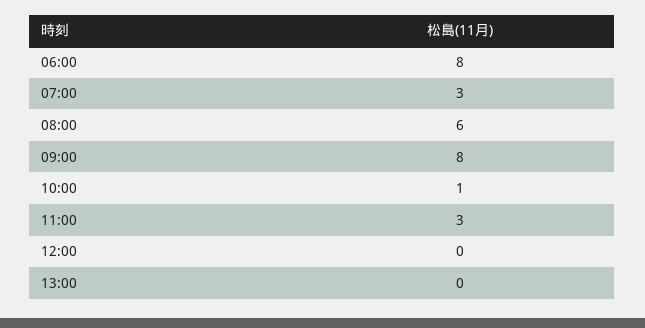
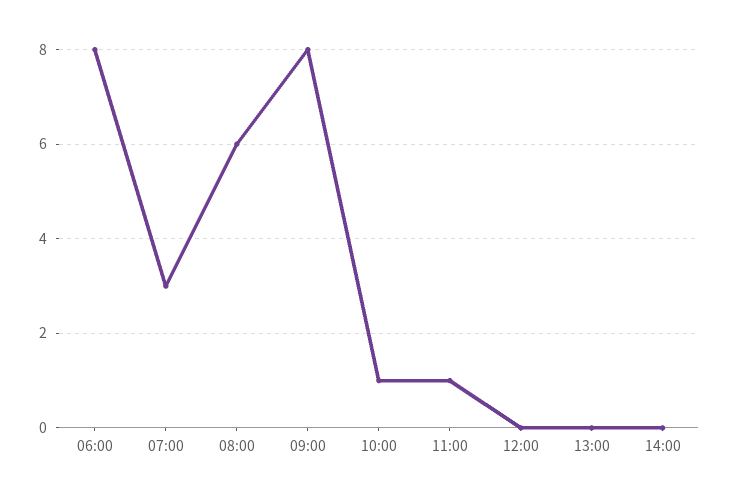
11:00: 3 -> 1
14:00: none -> 0

